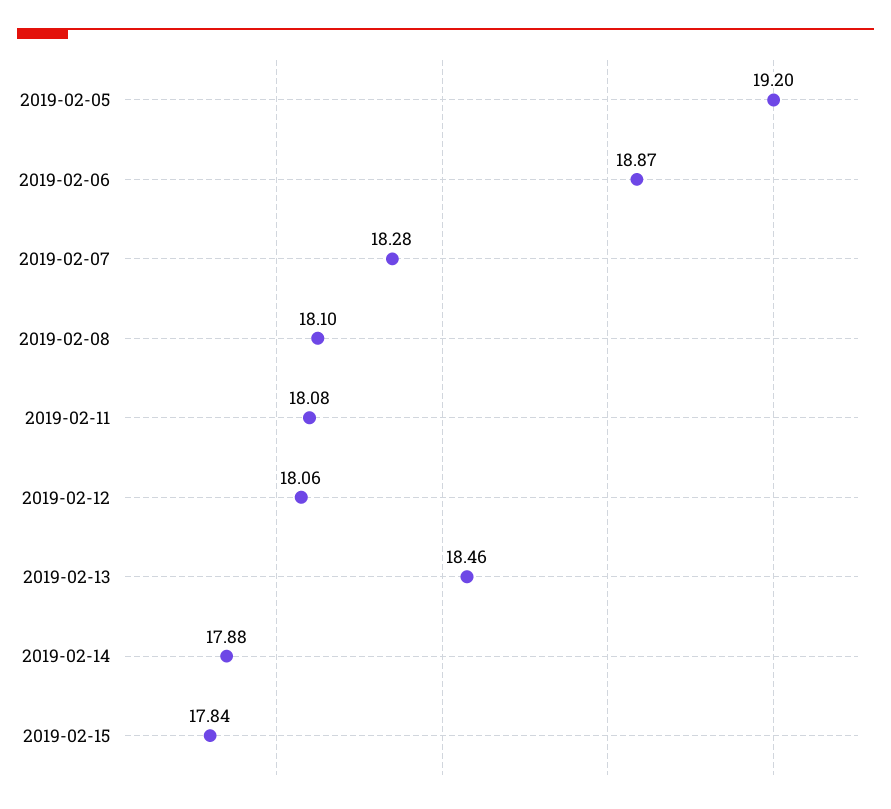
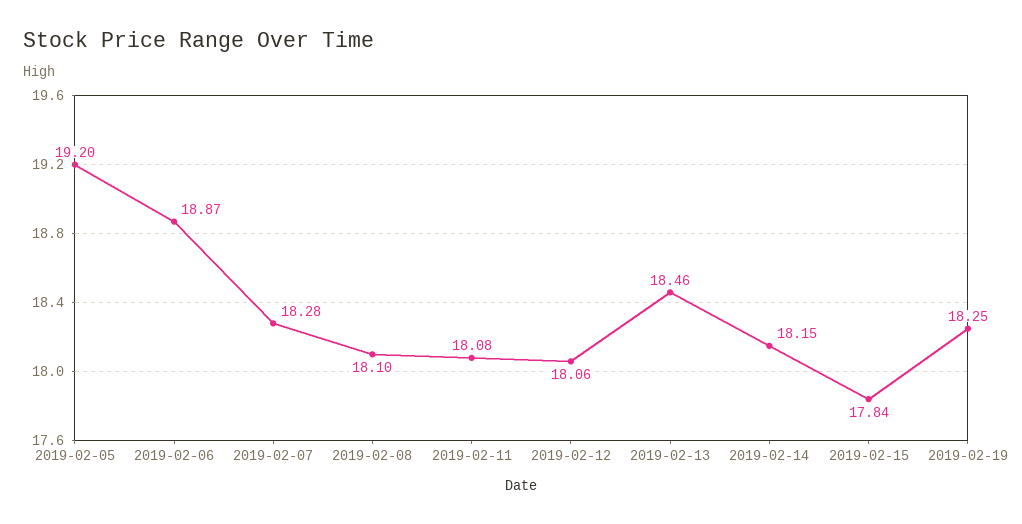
2019-02-14: 17.88 -> 18.15
2019-02-19: none -> 18.25

